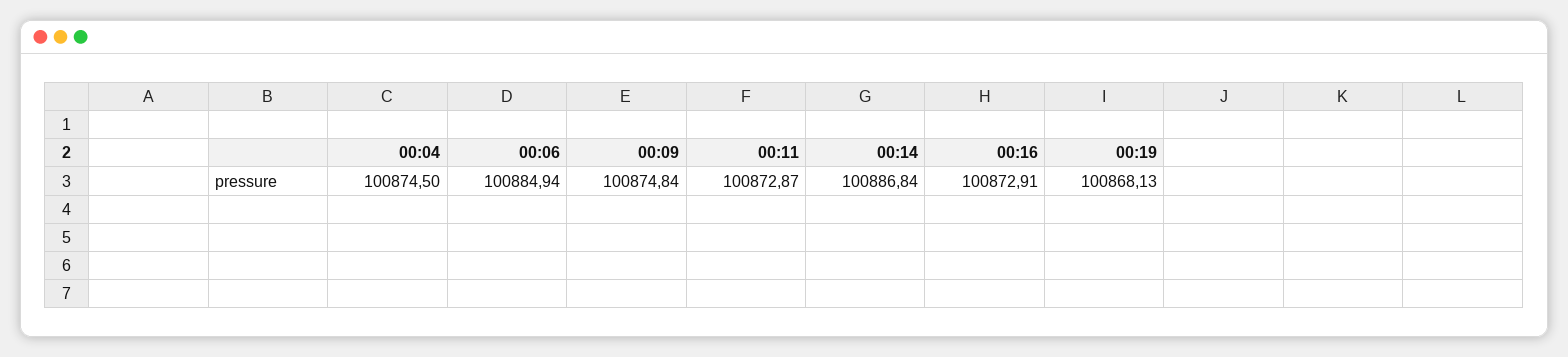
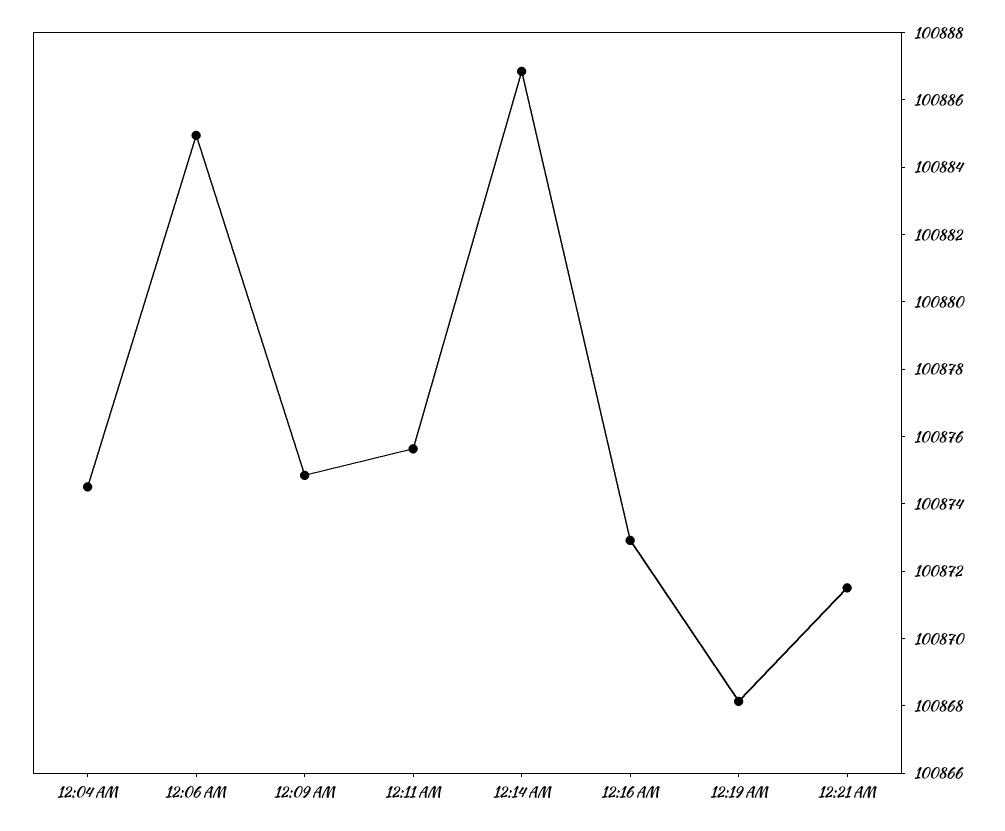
00:11: 100872.87 -> 100875.5
12:21 AM: none -> 100871.5

